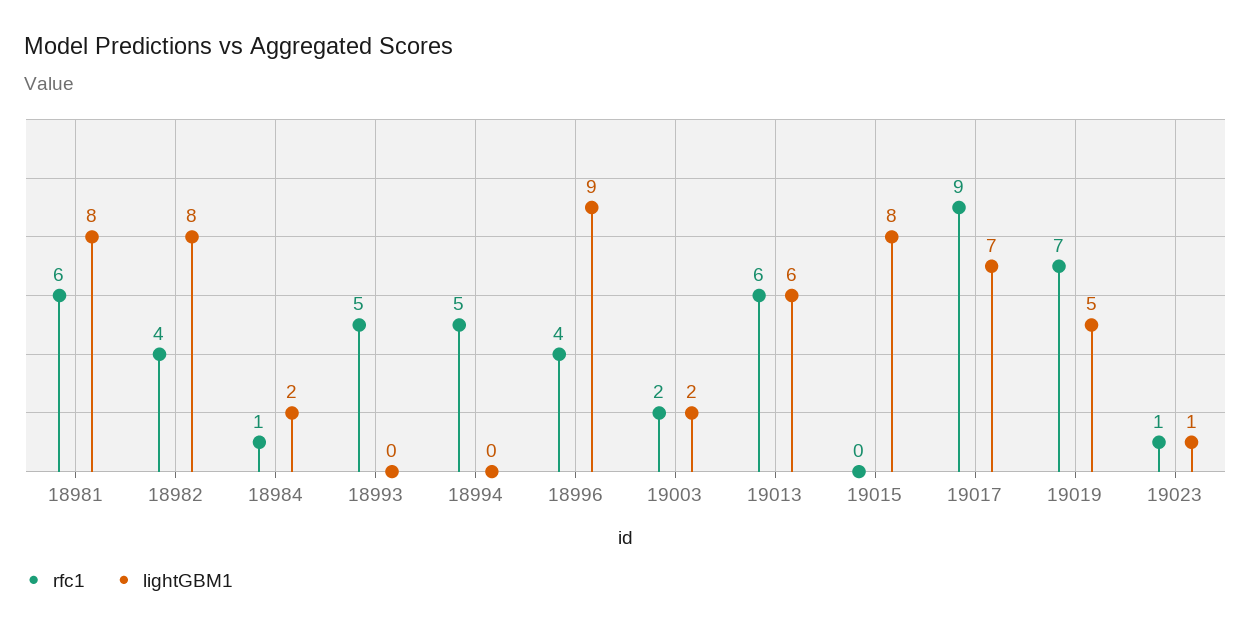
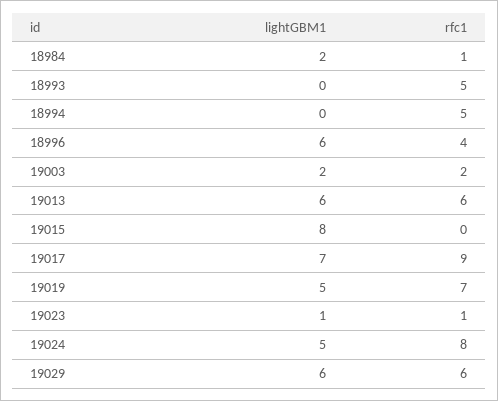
rfc1, 18981: 6 -> none
lightGBM1, 18981: 8 -> none
rfc1, 18982: 4 -> none
lightGBM1, 18982: 8 -> none
lightGBM1, 18996: 9 -> 6
lightGBM1, 19024: none -> 5
rfc1, 19024: none -> 8
lightGBM1, 19029: none -> 6
rfc1, 19029: none -> 6

